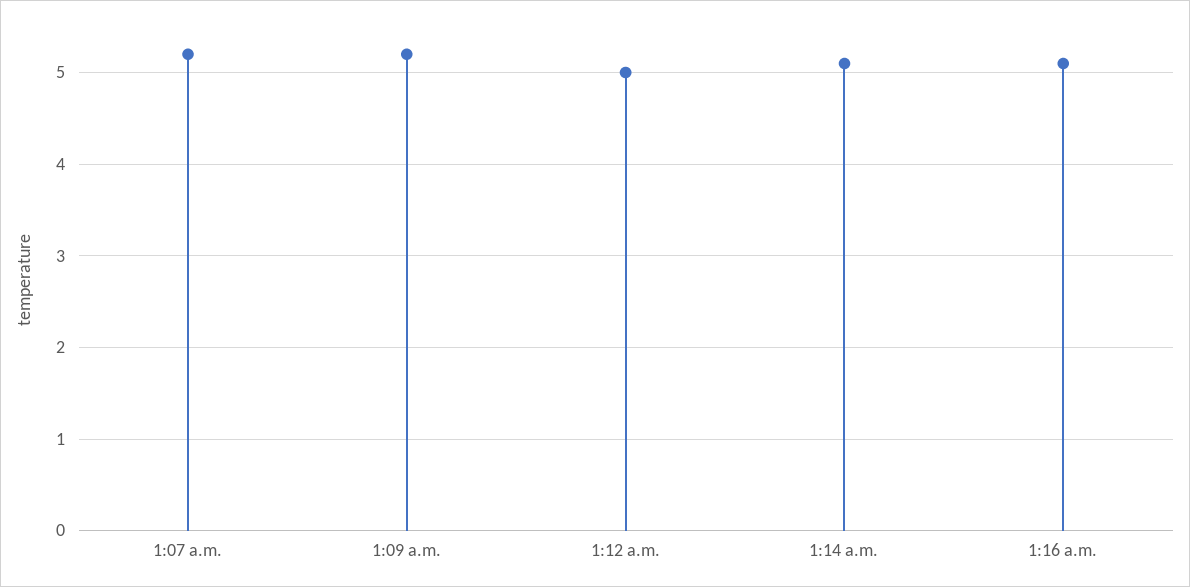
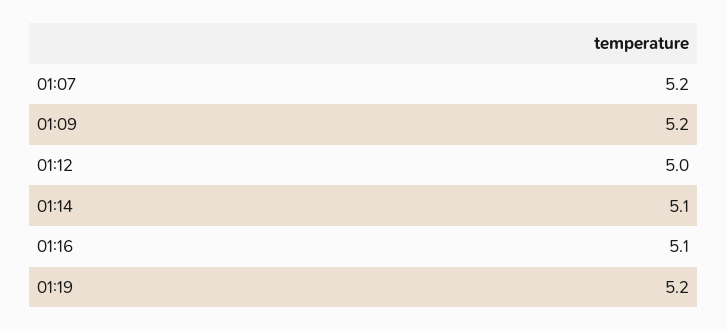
01:19: none -> 5.2

